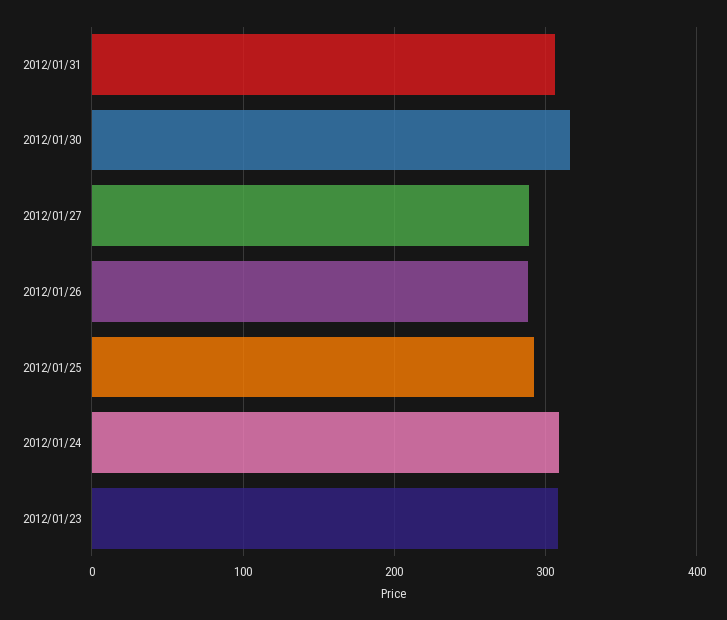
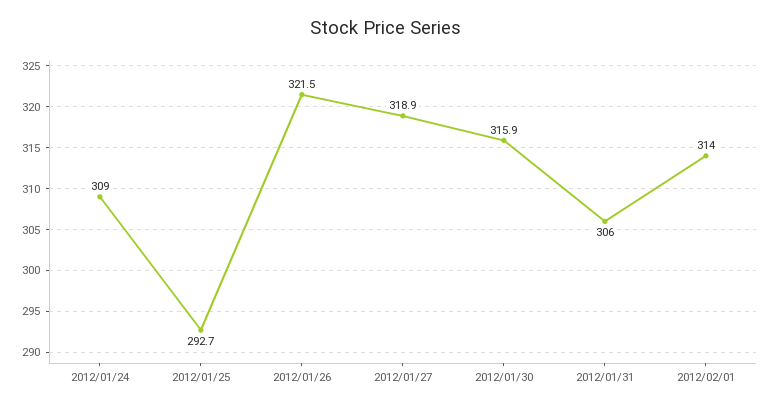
2012/01/27: 290 -> 318.9
2012/01/26: 290 -> 321.5
2012/01/23: 310 -> none
2012/02/01: none -> 314

